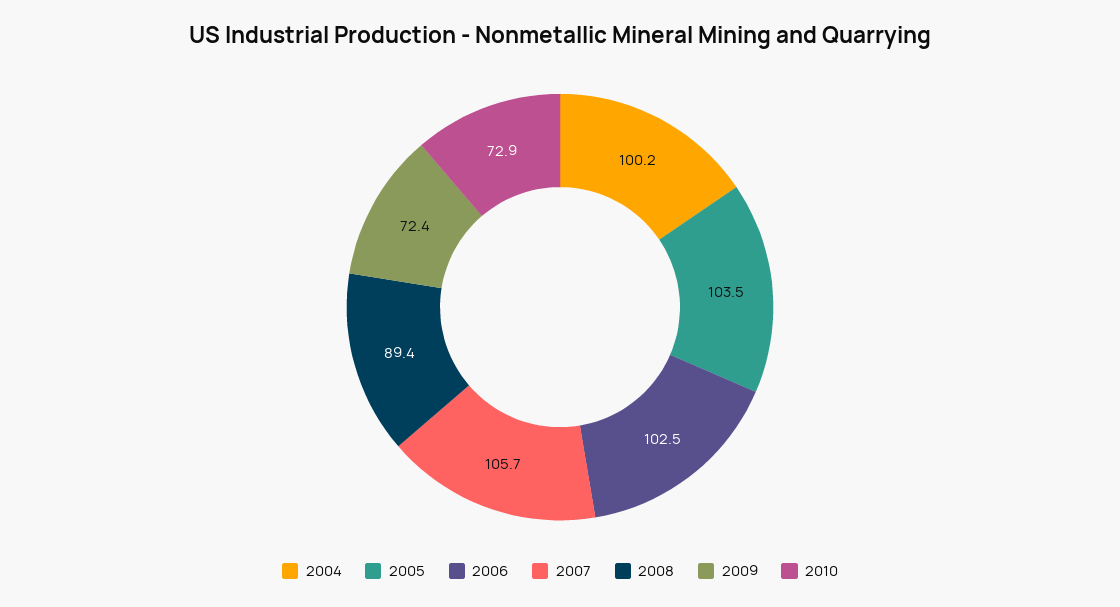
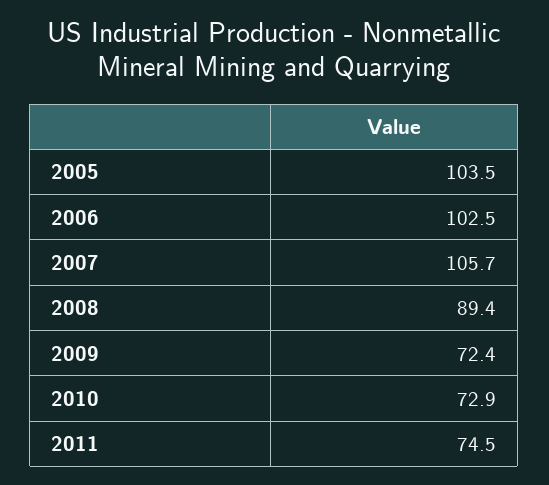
2004: 100.2 -> none
2011: none -> 74.5

